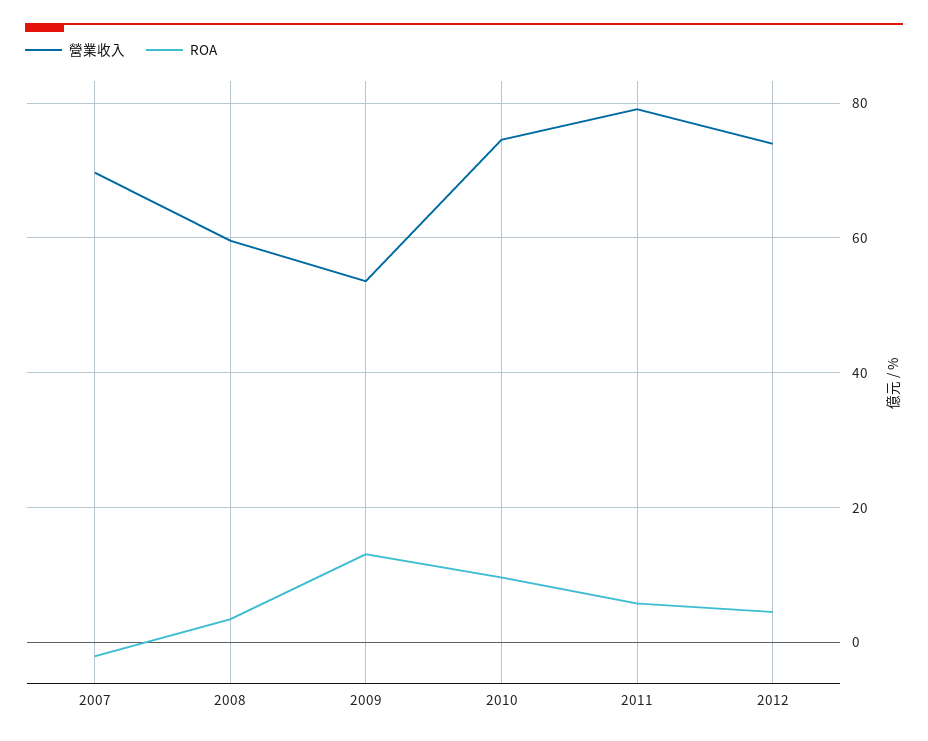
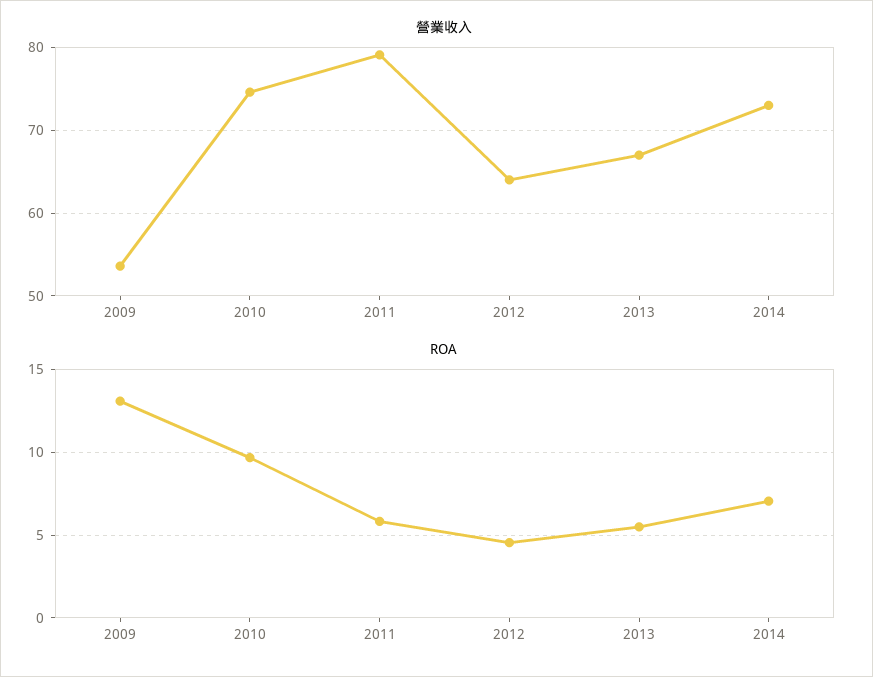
營業收入, 2007: 70 -> none
ROA, 2007: -2 -> none
營業收入, 2008: 60 -> none
ROA, 2008: 4 -> none
營業收入, 2012: 74 -> 64
營業收入, 2013: none -> 67
營業收入, 2014: none -> 73
ROA, 2013: none -> 5.5
ROA, 2014: none -> 7

